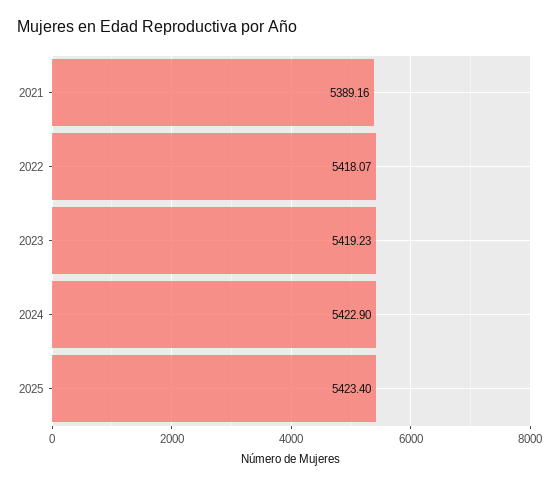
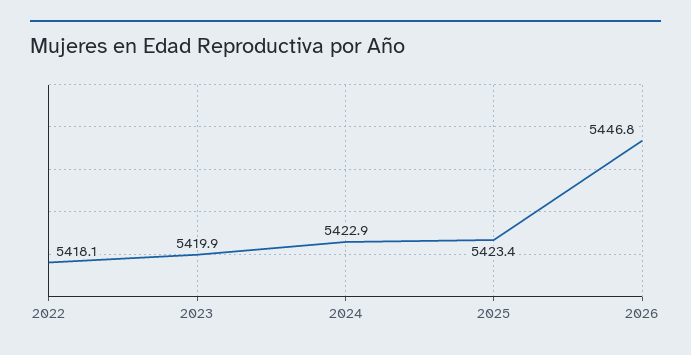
2021: 5389.16 -> none
2023: 5419.23 -> 5419.9
2026: none -> 5446.8

